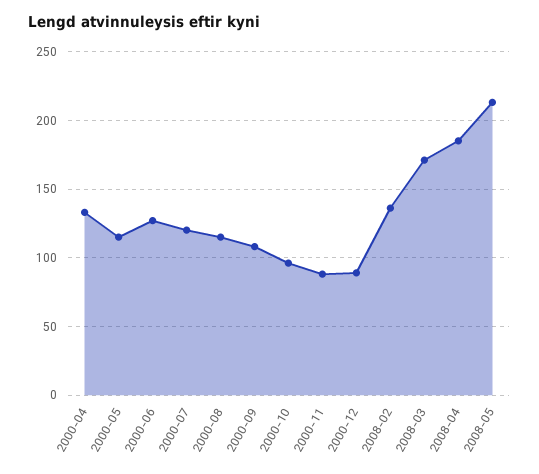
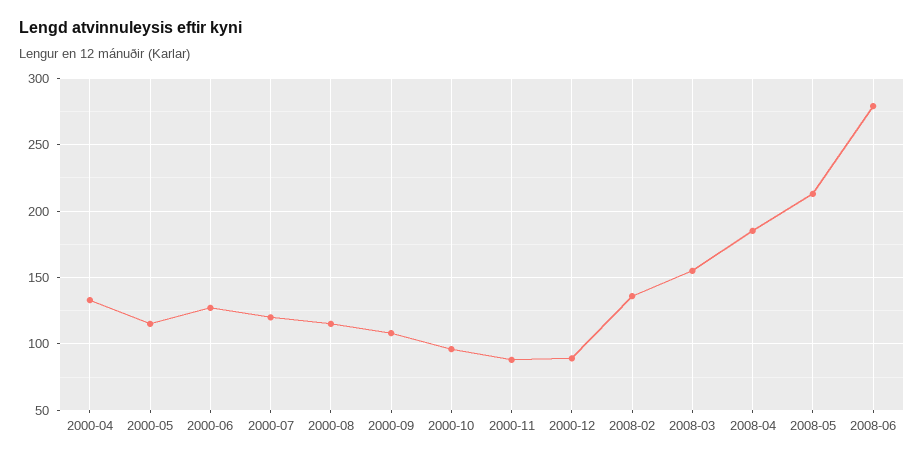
2008-03: 170 -> 155
2008-06: none -> 280

